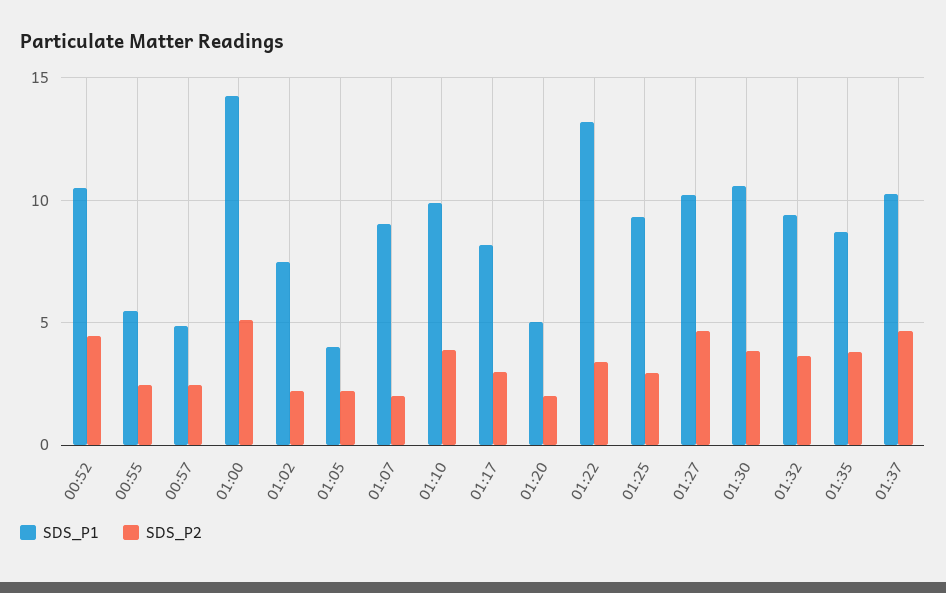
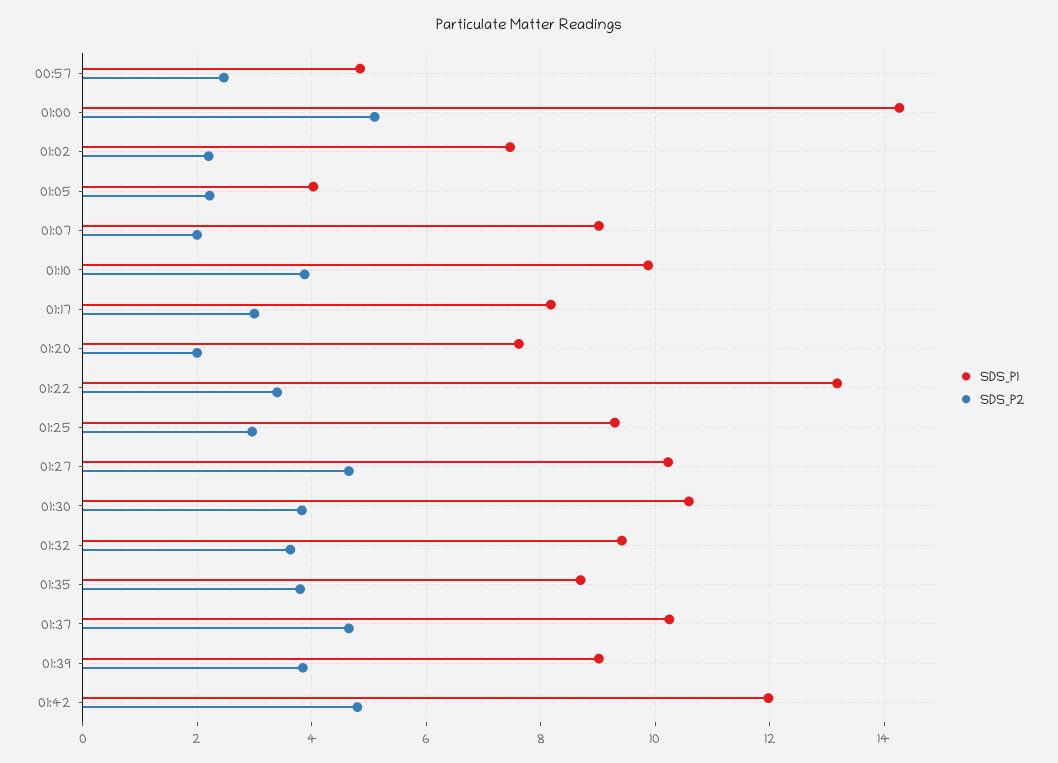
SDS_P1, 00:52: 10.5 -> none
SDS_P2, 00:52: 4.5 -> none
SDS_P1, 00:55: 5.5 -> none
SDS_P2, 00:55: 2.5 -> none
SDS_P1, 01:20: 5 -> 7.6
SDS_P1, 01:39: none -> 9
SDS_P2, 01:39: none -> 3.8
SDS_P1, 01:42: none -> 12
SDS_P2, 01:42: none -> 4.8

